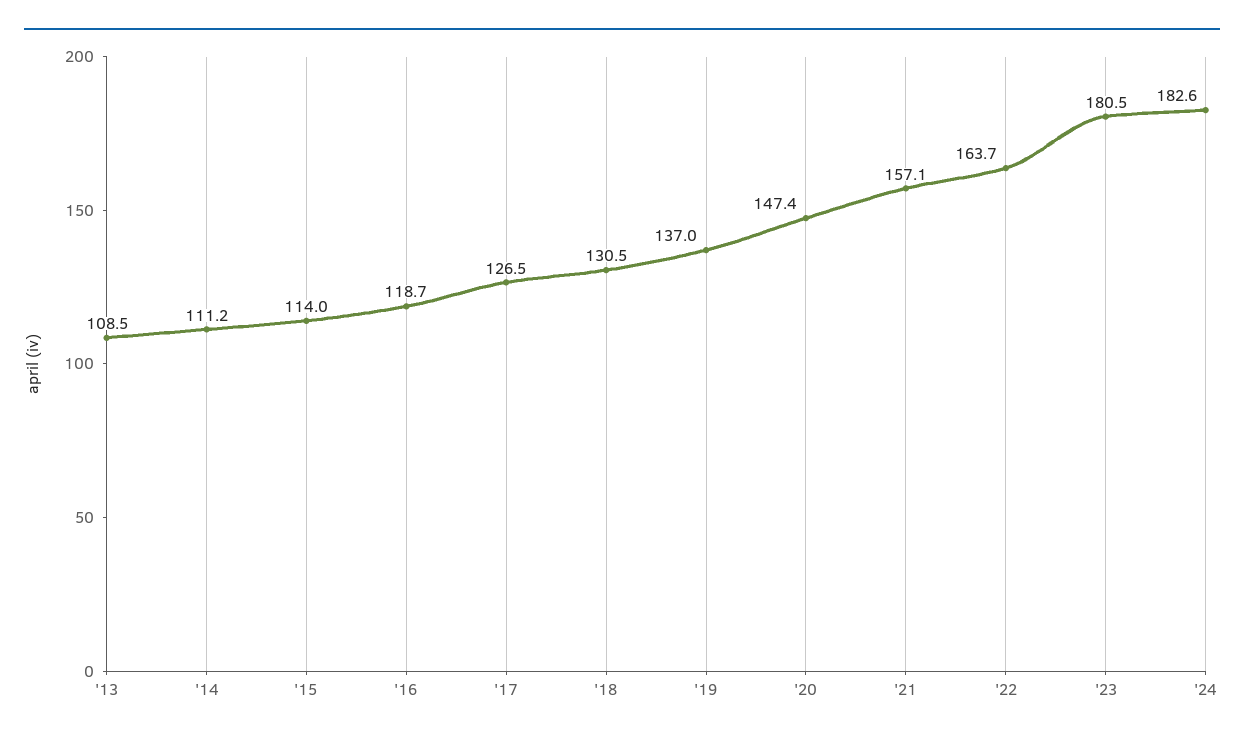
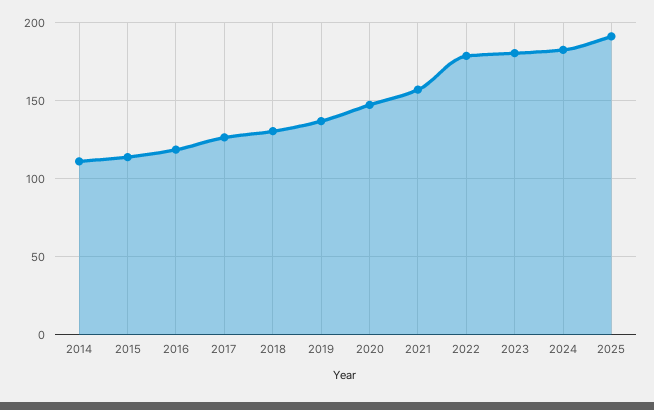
'13: 108.5 -> none
'22: 163.7 -> 180
2025: none -> 190

